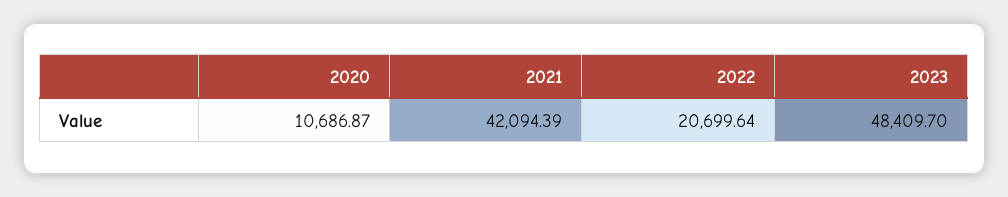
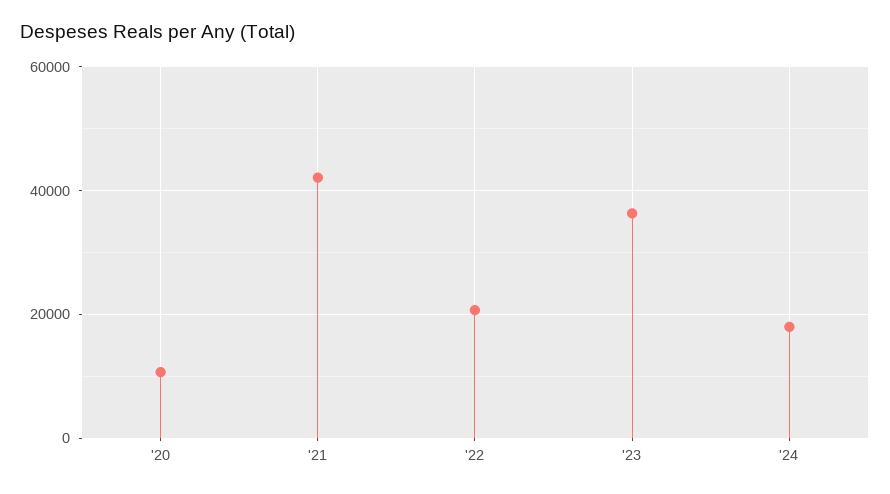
2023: 48409.7 -> 36000
'24: none -> 18000

